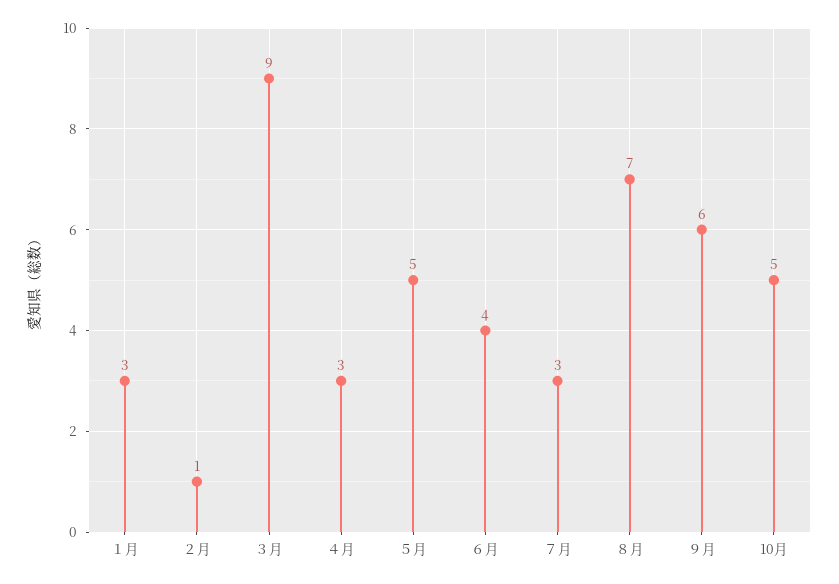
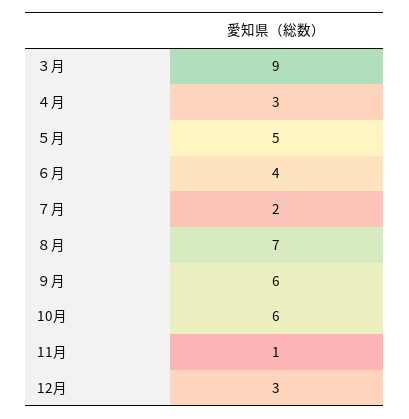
１月: 3 -> none
２月: 1 -> none
７月: 3 -> 2
10月: 5 -> 6
11月: none -> 1
12月: none -> 3

